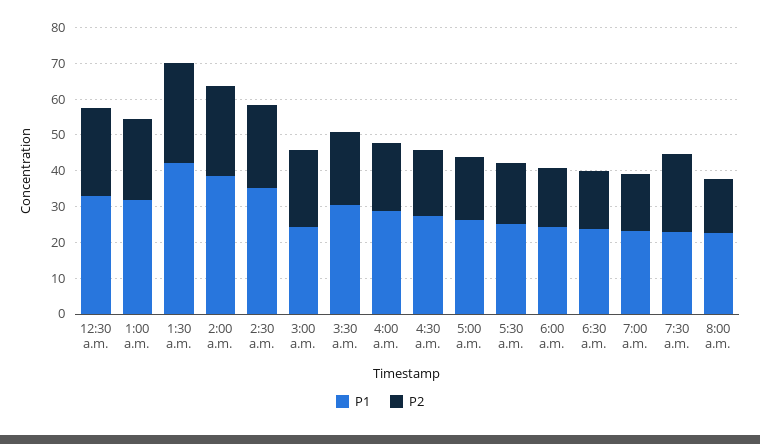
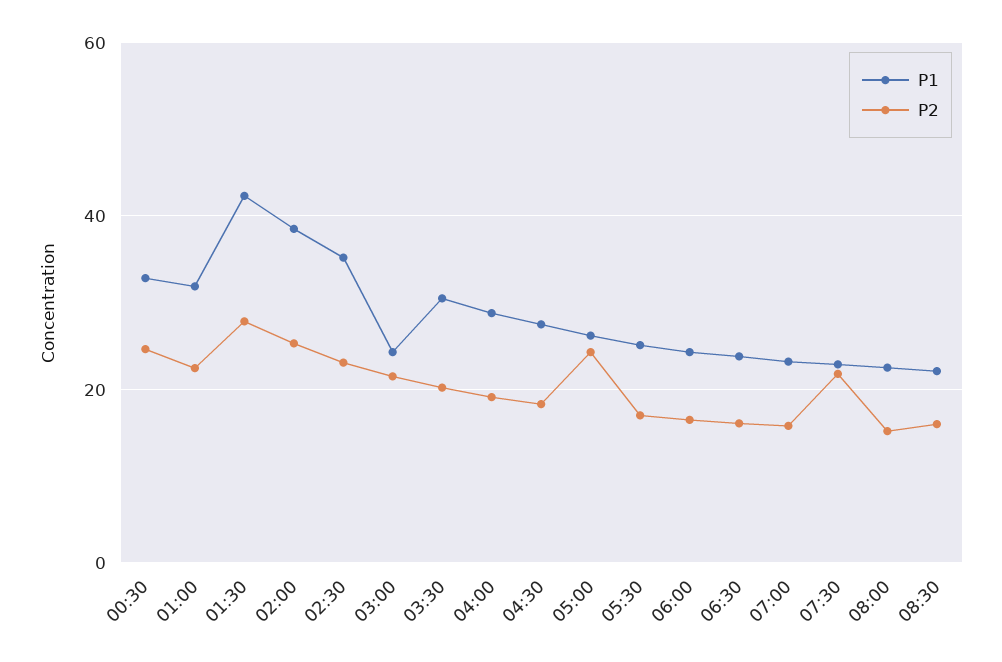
P2, 5:00 a.m.: 17.5 -> 24
P1, 08:30: none -> 22
P2, 08:30: none -> 16

